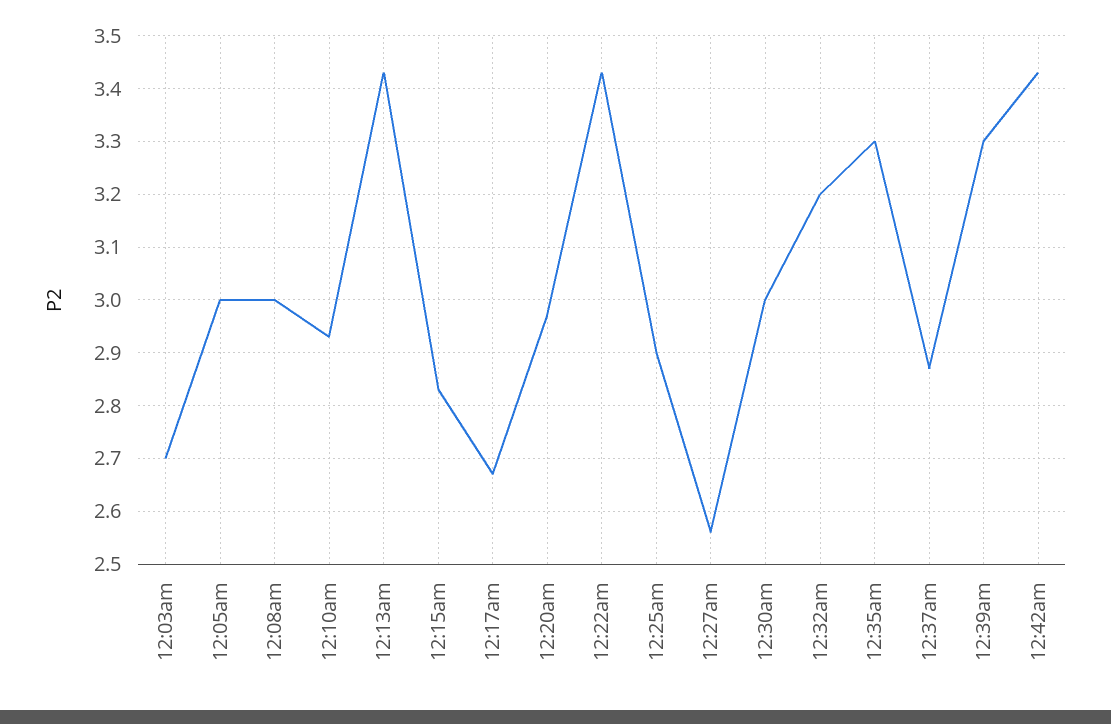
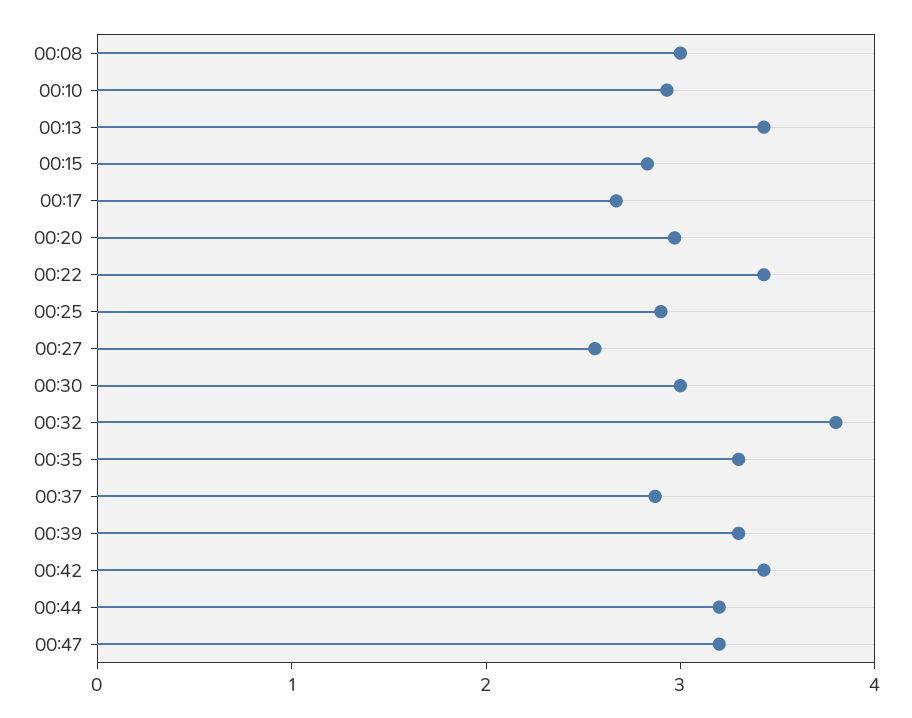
12:03am: 2.7 -> none
12:05am: 3 -> none
12:32am: 3.2 -> 3.8
00:44: none -> 3.2
00:47: none -> 3.2

